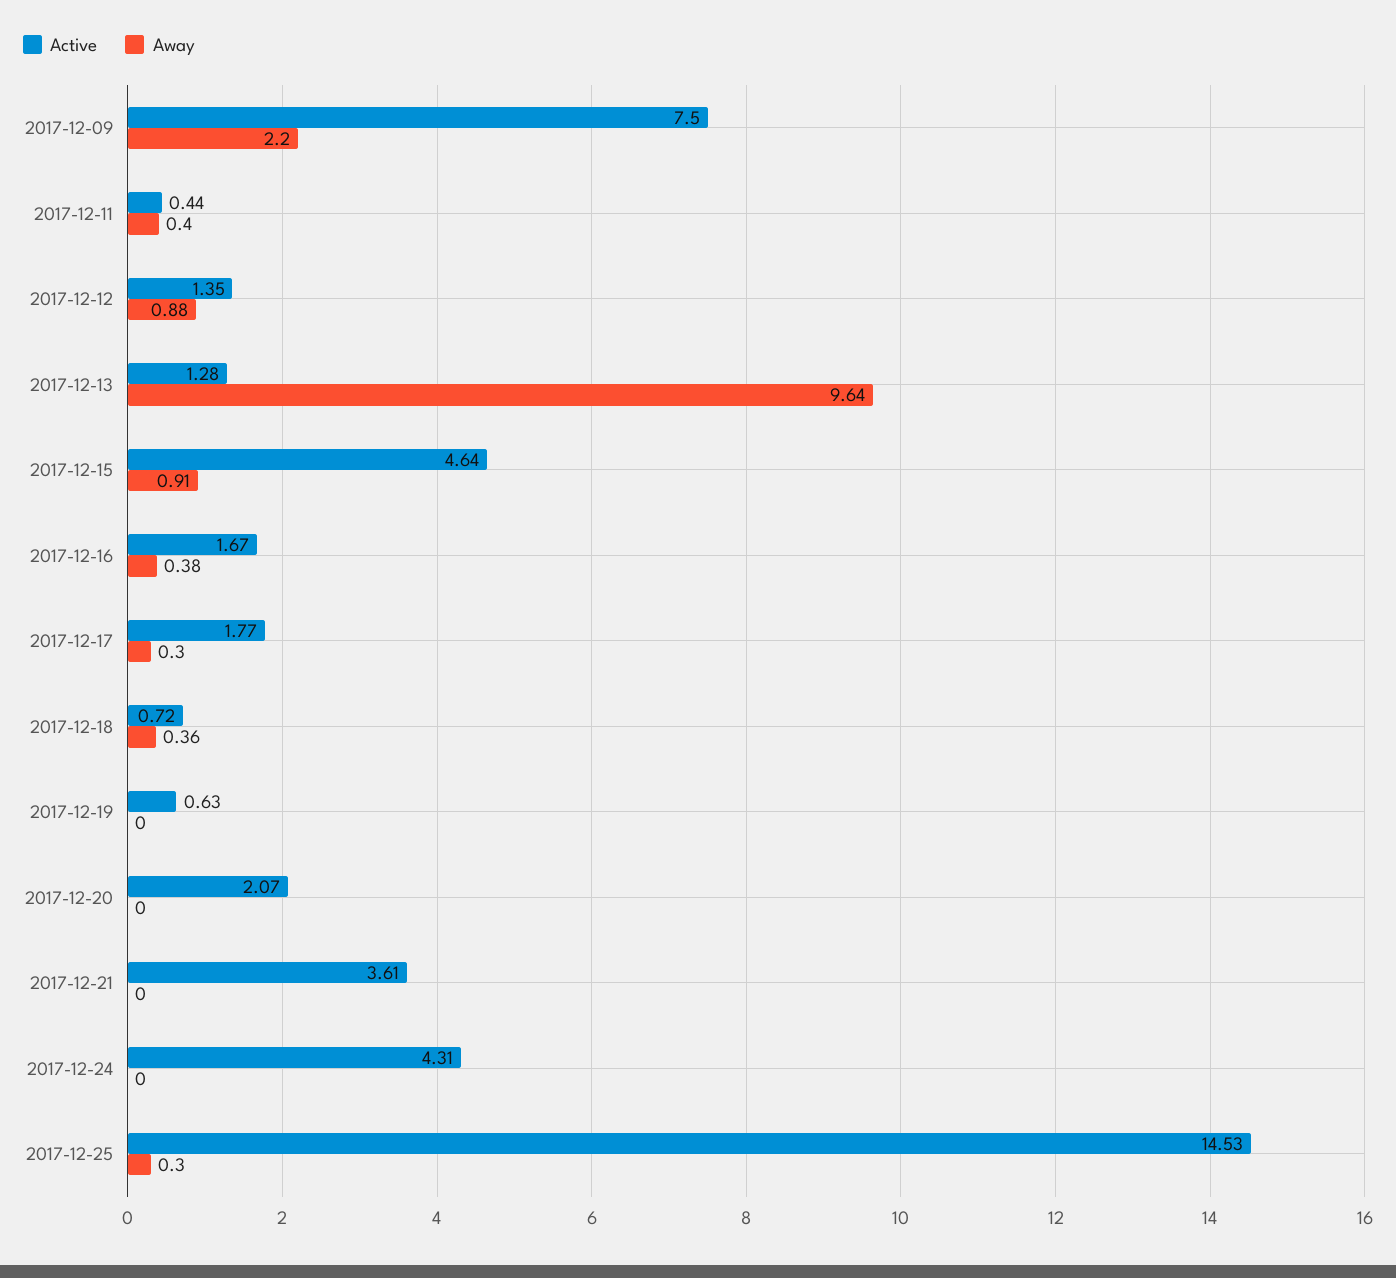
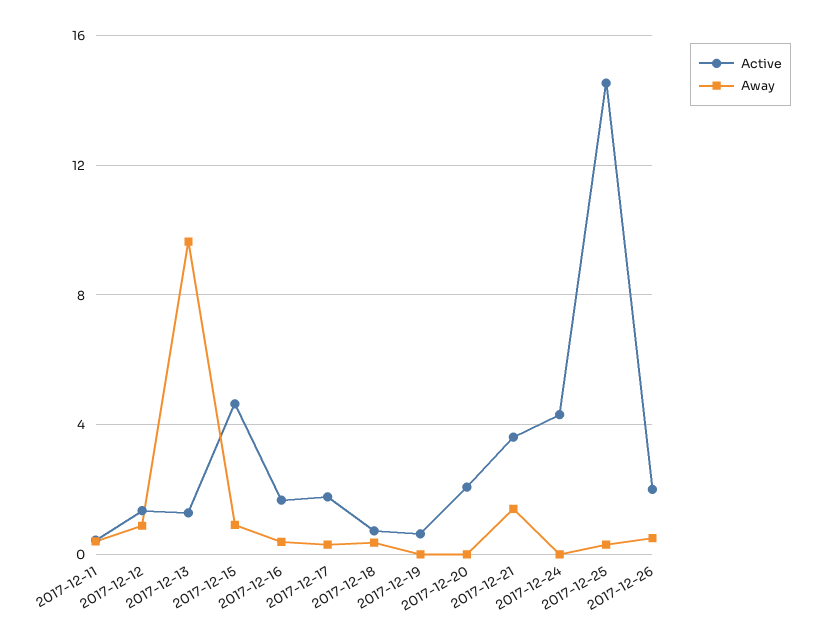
Active, 2017-12-09: 7.5 -> none
Away, 2017-12-09: 2.2 -> none
Away, 2017-12-21: 0 -> 1.5
Active, 2017-12-26: none -> 2
Away, 2017-12-26: none -> 0.5

